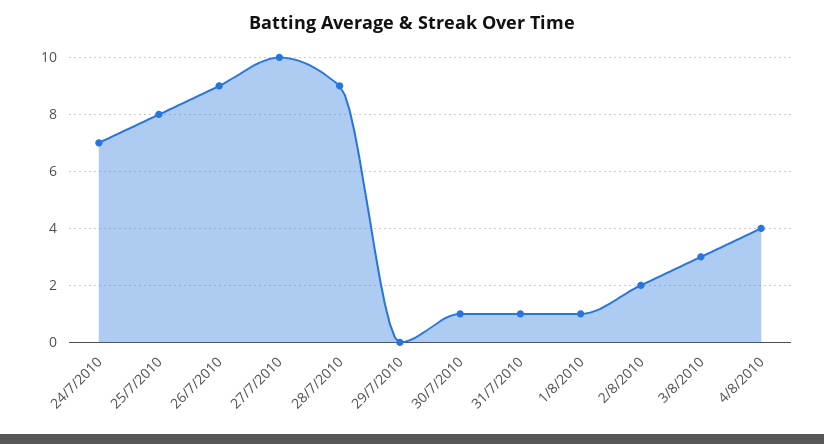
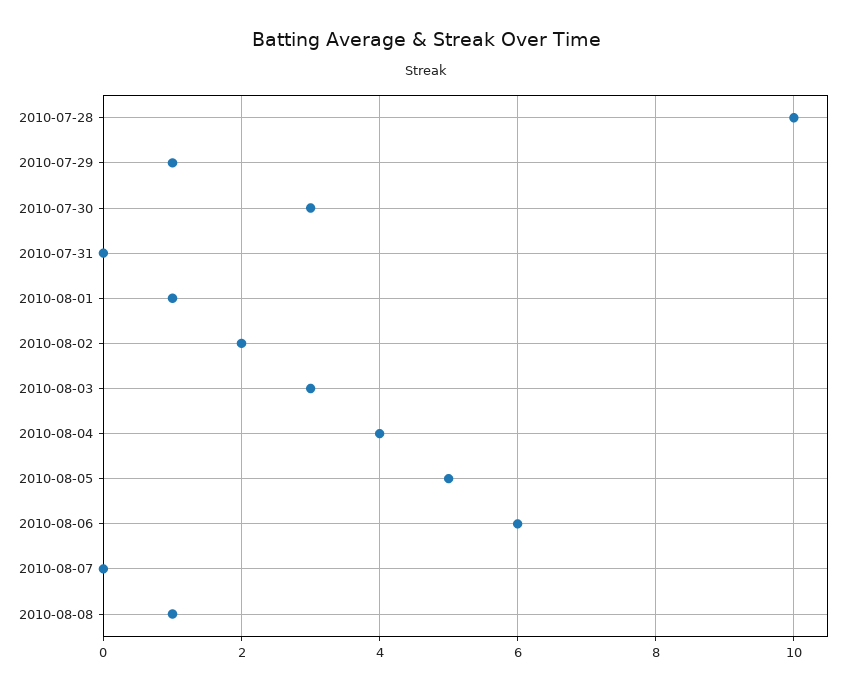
24/7/2010: 7 -> none
25/7/2010: 8 -> none
26/7/2010: 9 -> none
27/7/2010: 10 -> none
28/7/2010: 9 -> 10
29/7/2010: 0 -> 1
30/7/2010: 1 -> 3
31/7/2010: 1 -> 0
2010-08-05: none -> 5
2010-08-06: none -> 6
2010-08-07: none -> 0
2010-08-08: none -> 1

